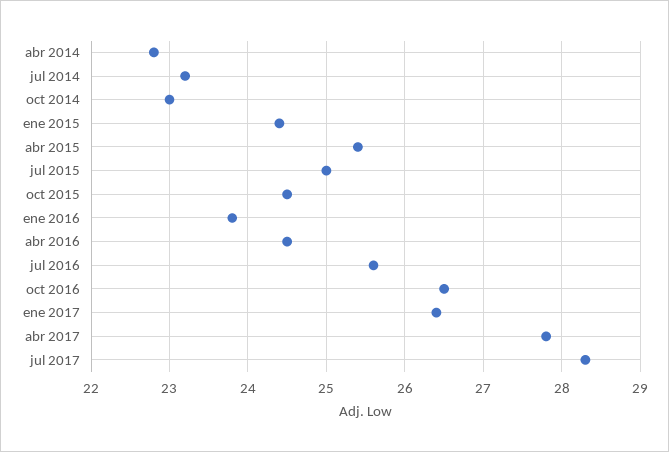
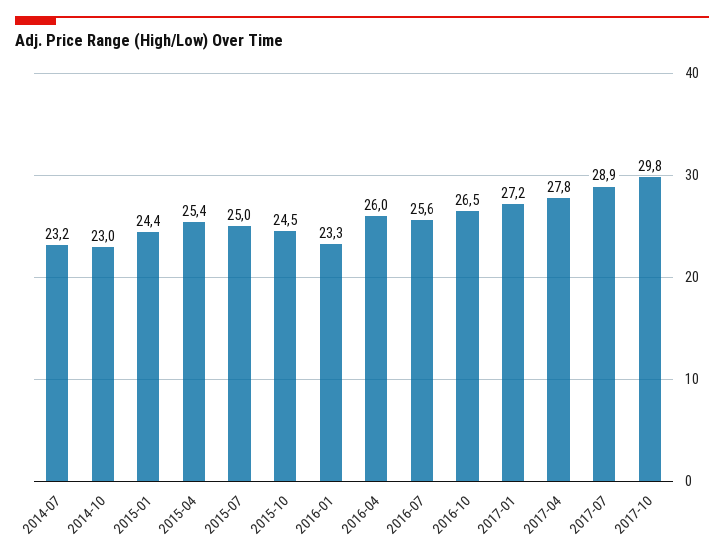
abr 2014: 22.8 -> none
ene 2016: 23.8 -> 23.3
abr 2016: 24.5 -> 26
ene 2017: 26.4 -> 27.2
jul 2017: 28.3 -> 28.9
2017-10: none -> 29.8

